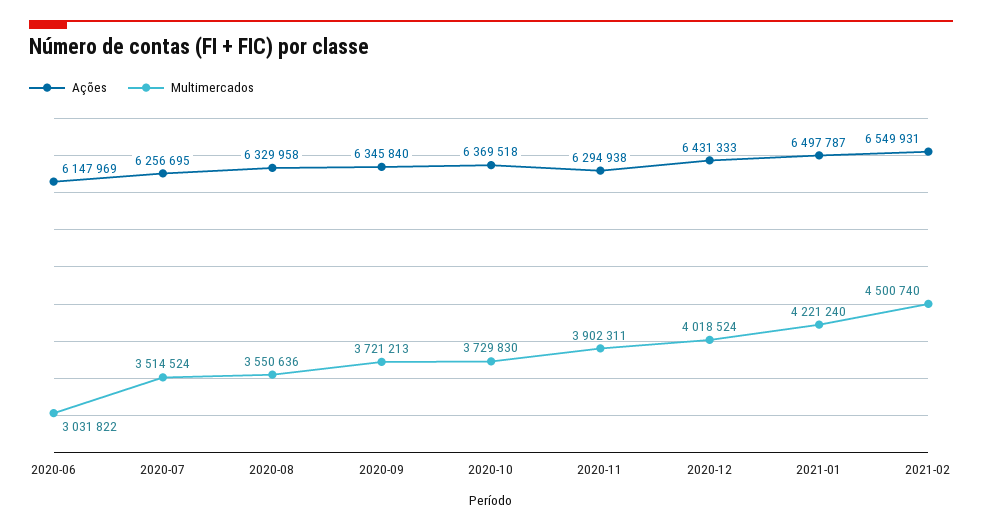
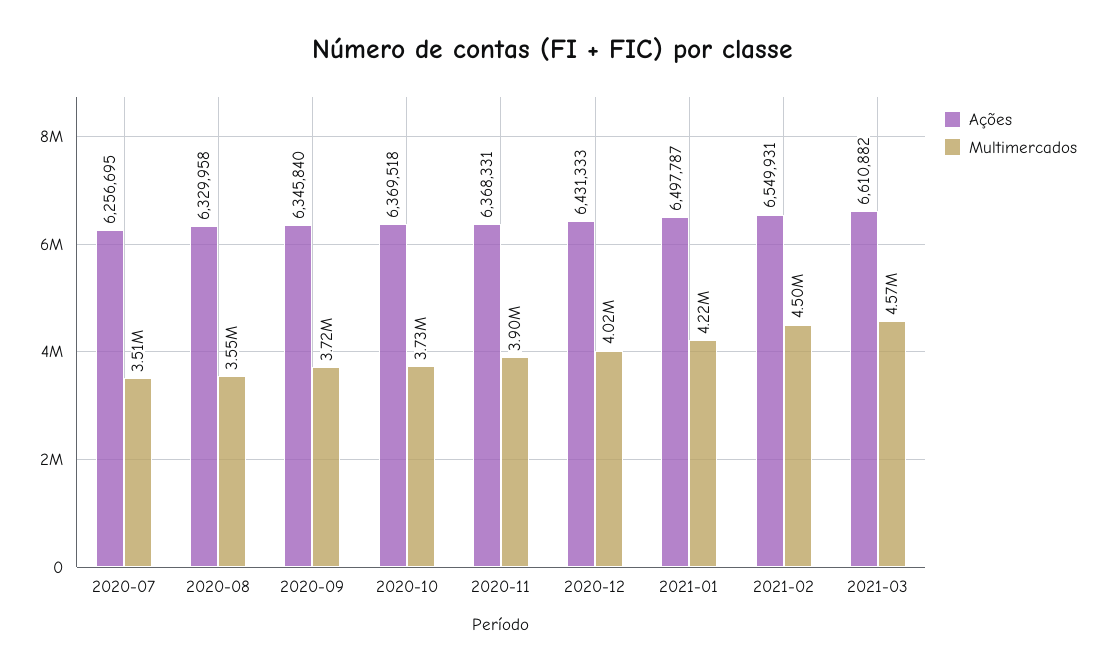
Ações, 2020-06: 6147969 -> none
Multimercados, 2020-06: 3031822 -> none
Ações, 2020-11: 6294938 -> 6368331
Ações, 2021-03: none -> 6610882
Multimercados, 2021-03: none -> 4570000

